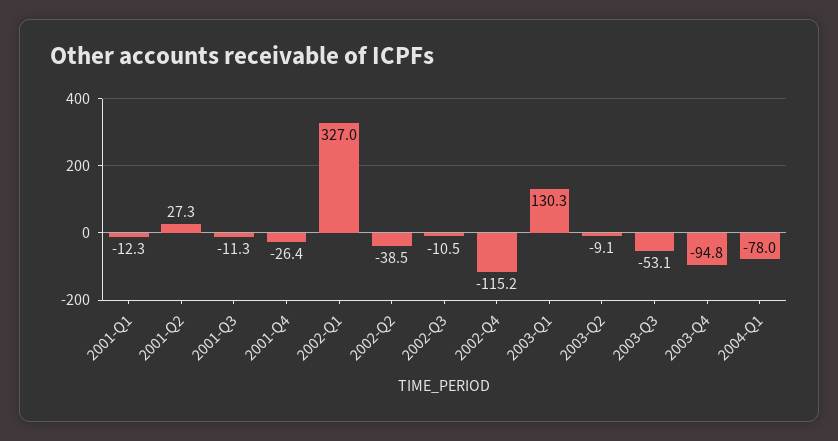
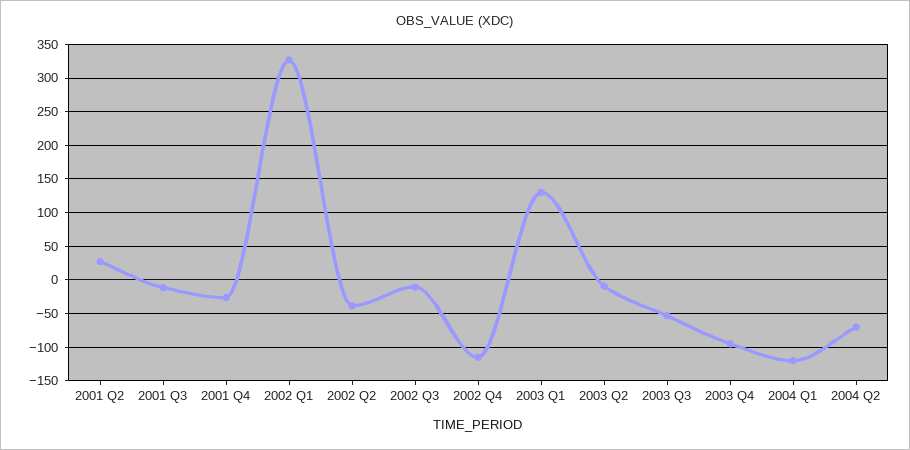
2001-Q1: -12.3 -> none
2004-Q1: -78 -> -120
2004 Q2: none -> -70

